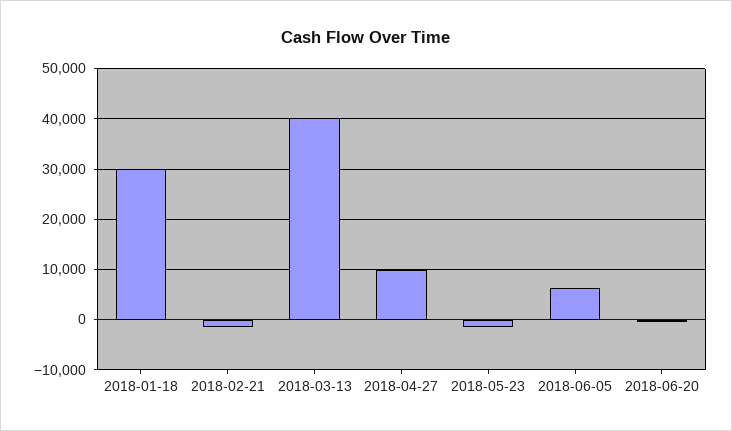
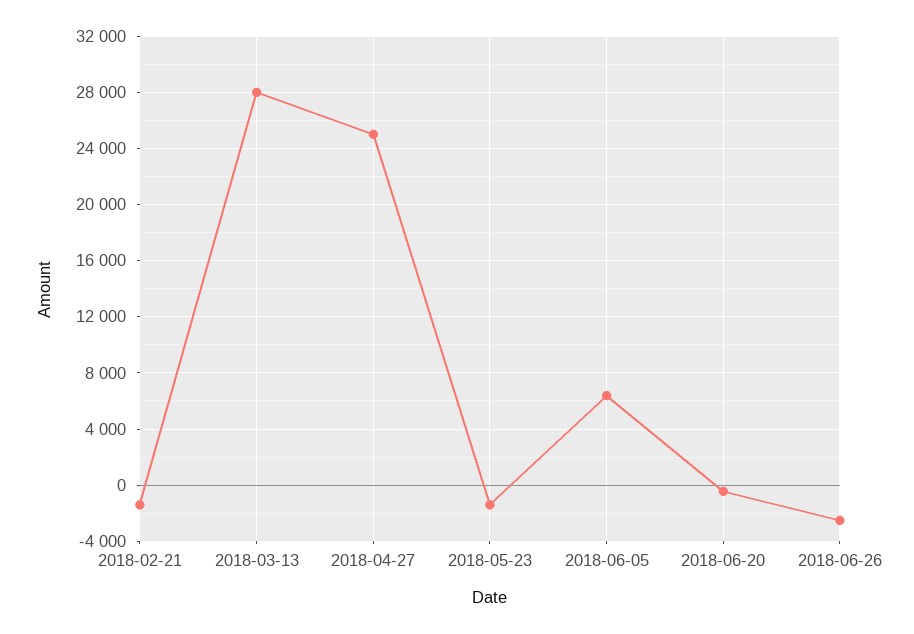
2018-01-18: 30000 -> none
2018-03-13: 40000 -> 28000
2018-04-27: 10000 -> 25000
2018-06-26: none -> -2500

